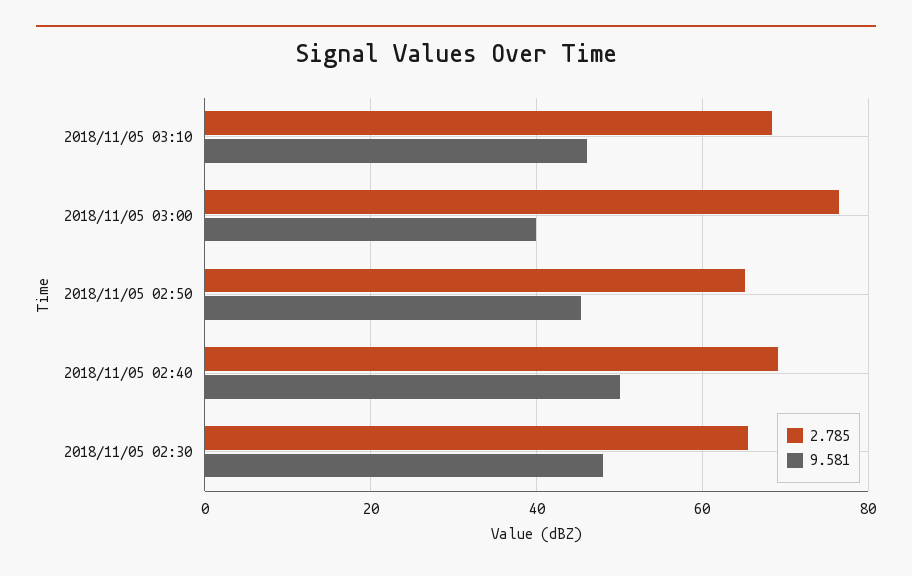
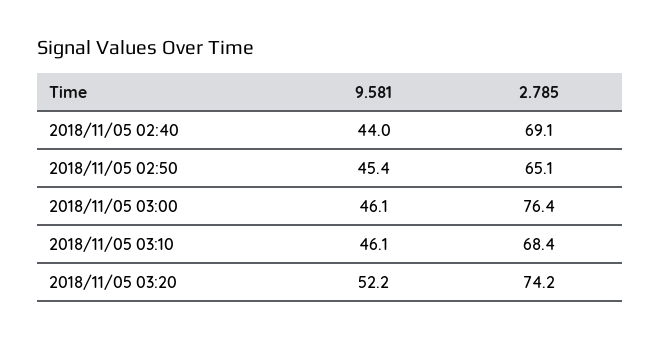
9.581, 2018/11/05 03:00: 40 -> 46.1
9.581, 2018/11/05 02:40: 50 -> 44
2.785, 2018/11/05 02:30: 66 -> none
9.581, 2018/11/05 02:30: 48 -> none
9.581, 2018/11/05 03:20: none -> 52.2
2.785, 2018/11/05 03:20: none -> 74.2

